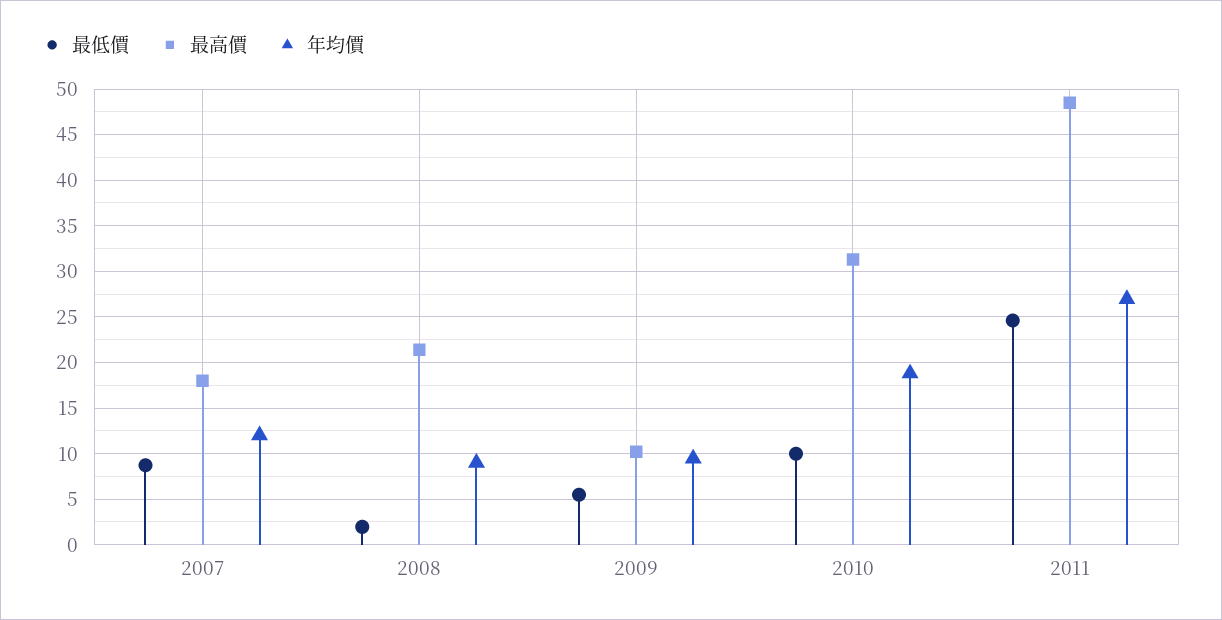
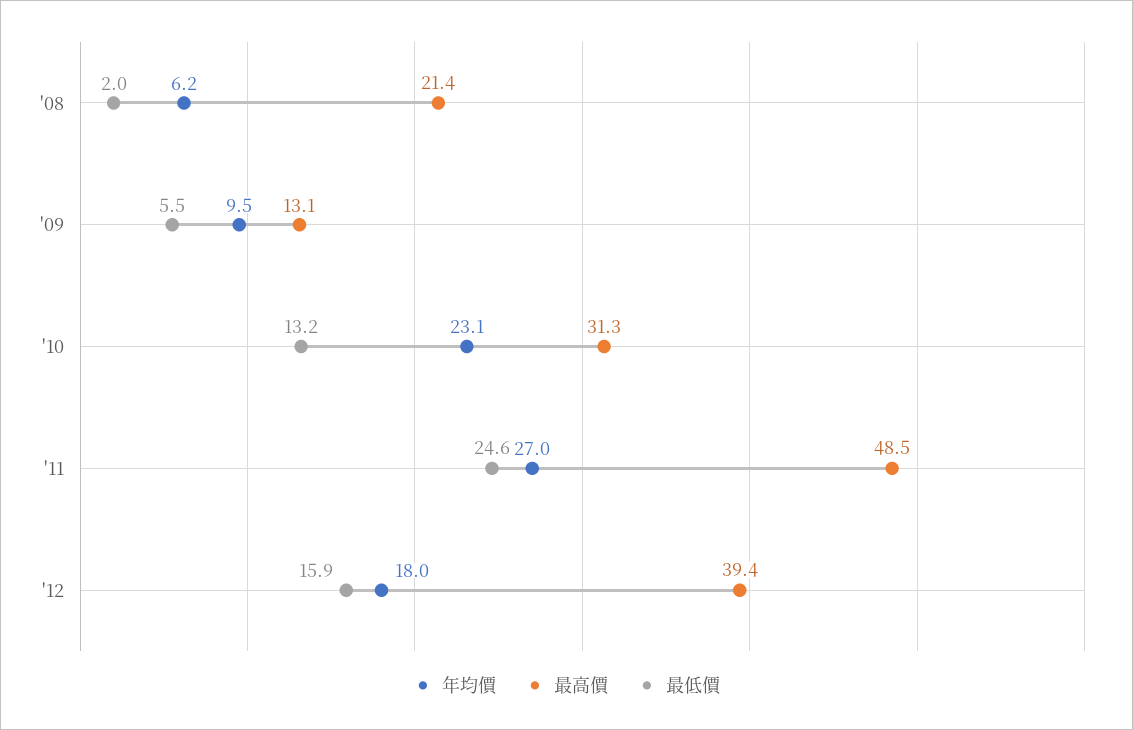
最低價, 2007: 9 -> none
最高價, 2007: 18 -> none
年均價, 2007: 12 -> none
年均價, 2008: 9 -> 6.2
最高價, 2009: 10 -> 13.1
最低價, 2010: 10 -> 13.2
年均價, 2010: 19 -> 23.1
年均價, '12: none -> 18
最高價, '12: none -> 39.4
最低價, '12: none -> 15.9

